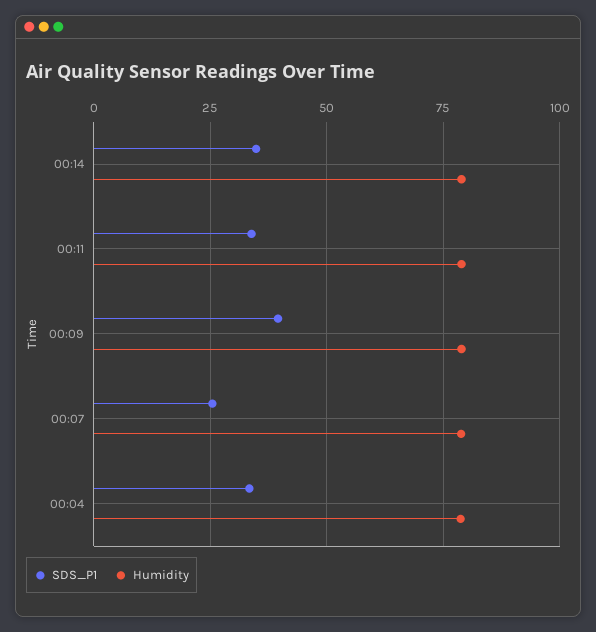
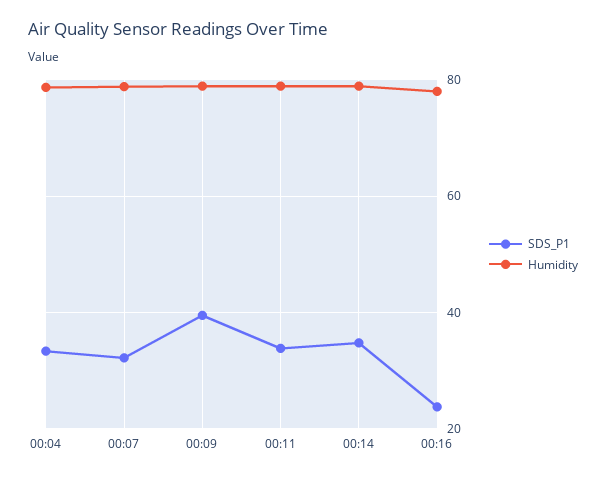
SDS_P1, 00:07: 25 -> 32
SDS_P1, 00:16: none -> 24
Humidity, 00:16: none -> 78

